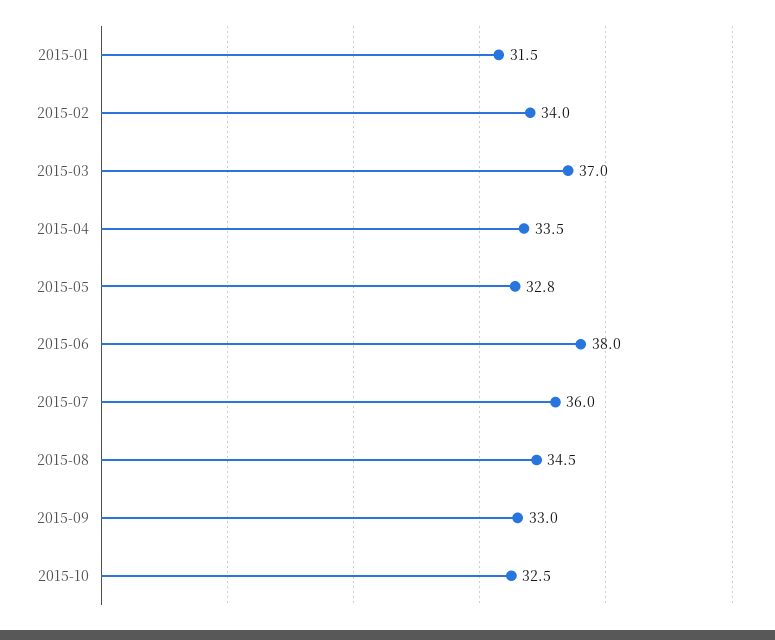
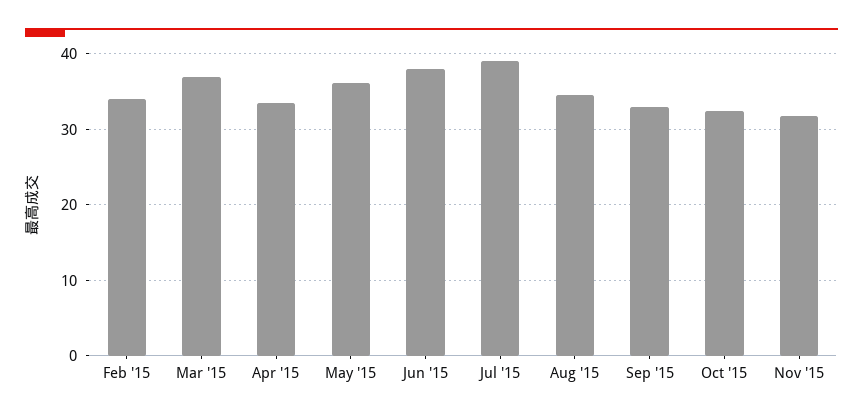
2015-01: 31.5 -> none
2015-05: 32.8 -> 36
2015-07: 36 -> 39
Nov '15: none -> 32

